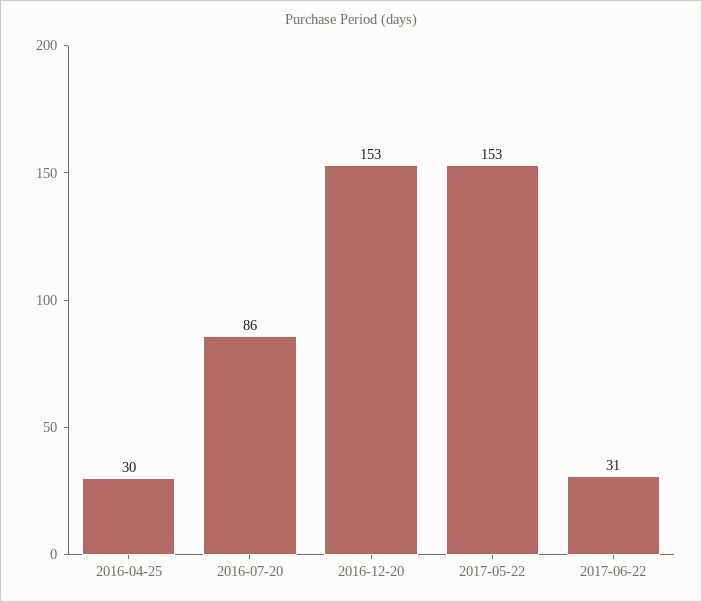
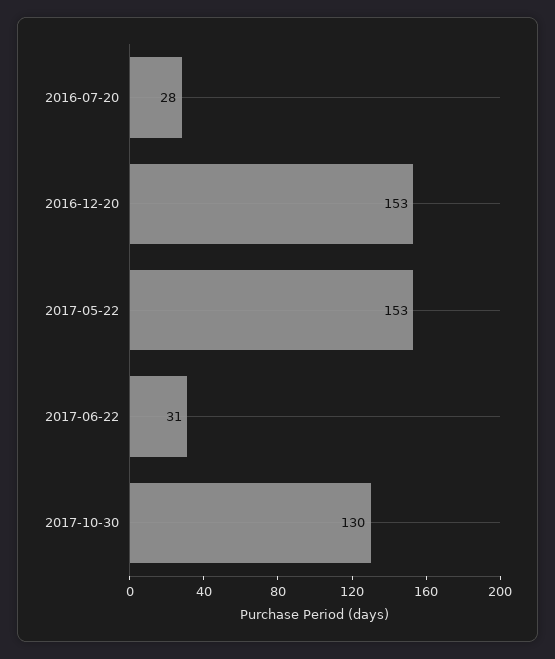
2016-04-25: 30 -> none
2016-07-20: 86 -> 28
2017-10-30: none -> 130

